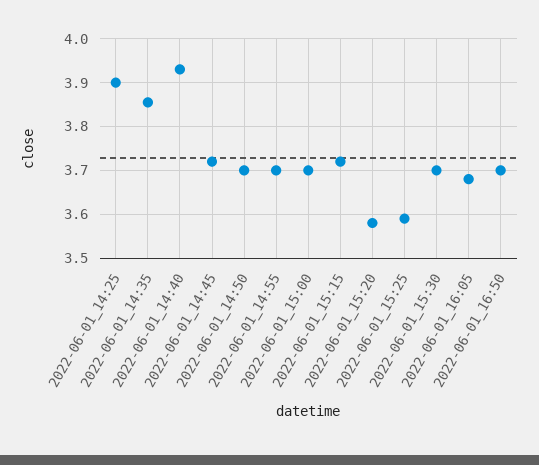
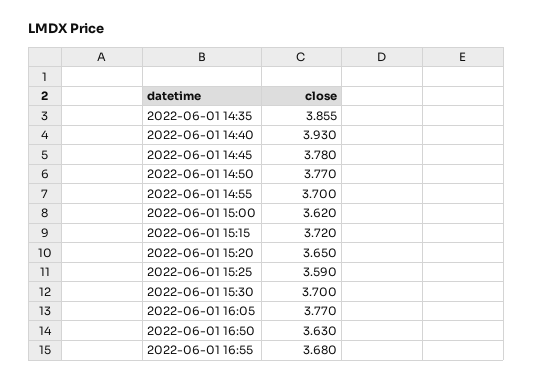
2022-06-01_14:25: 3.9 -> none
2022-06-01_14:45: 3.72 -> 3.78
2022-06-01_14:50: 3.7 -> 3.77
2022-06-01_15:00: 3.7 -> 3.62
2022-06-01_15:20: 3.58 -> 3.65
2022-06-01_16:05: 3.68 -> 3.77
2022-06-01_16:50: 3.7 -> 3.63
2022-06-01 16:55: none -> 3.68

